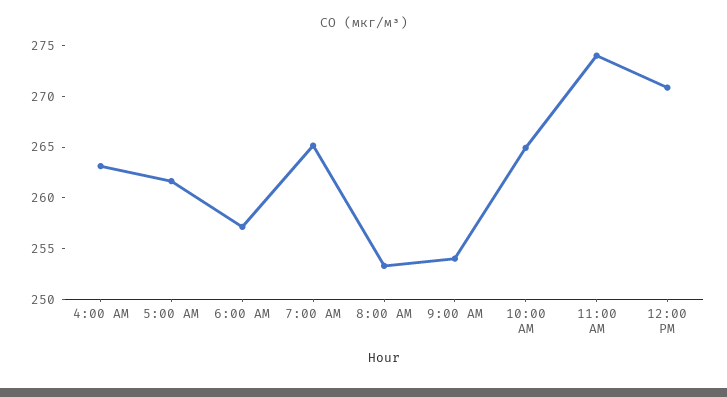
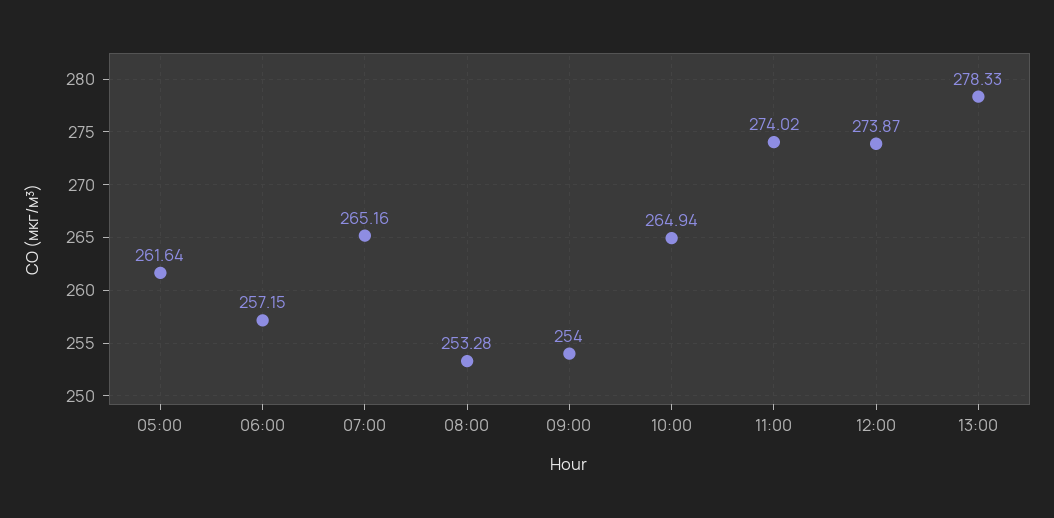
4:00 AM: 263 -> none
12:00 PM: 271 -> 273.87
13:00: none -> 278.33

